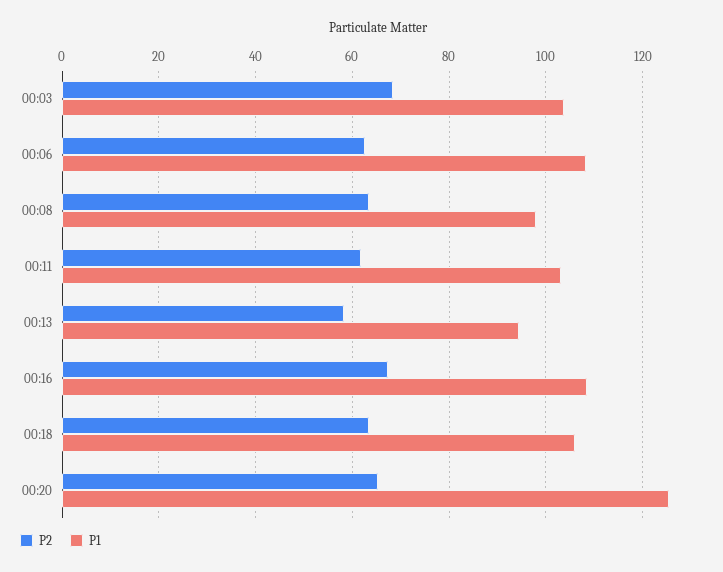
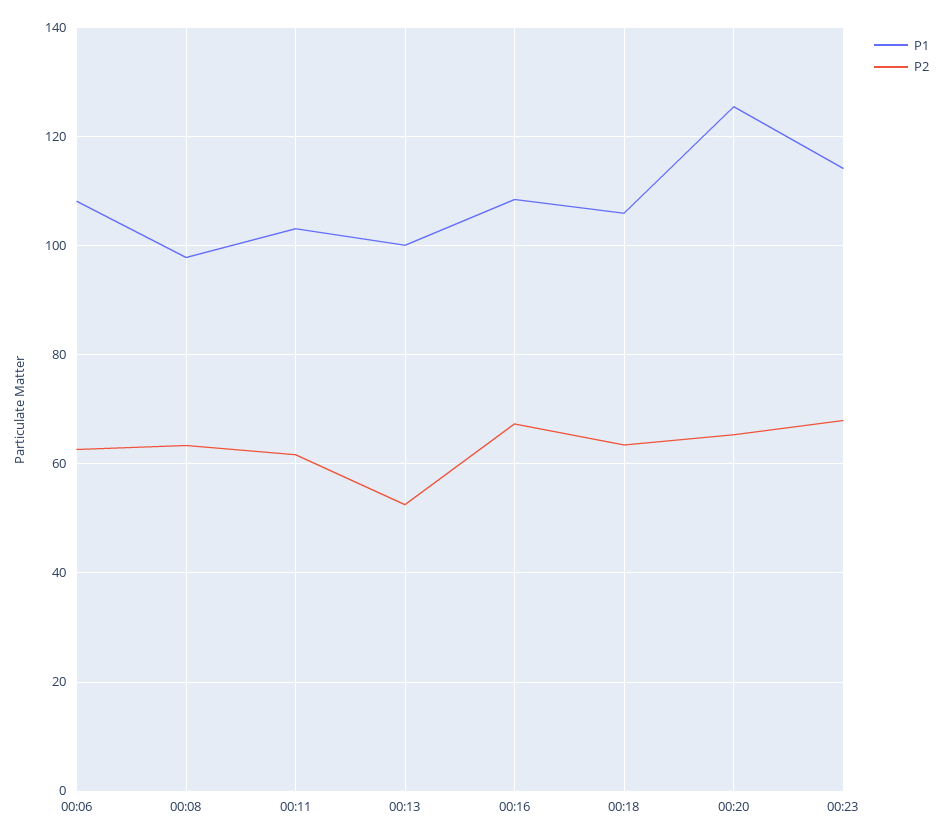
P2, 00:03: 68 -> none
P1, 00:03: 104 -> none
P2, 00:13: 58 -> 52
P1, 00:13: 94 -> 100
P1, 00:23: none -> 114
P2, 00:23: none -> 68

